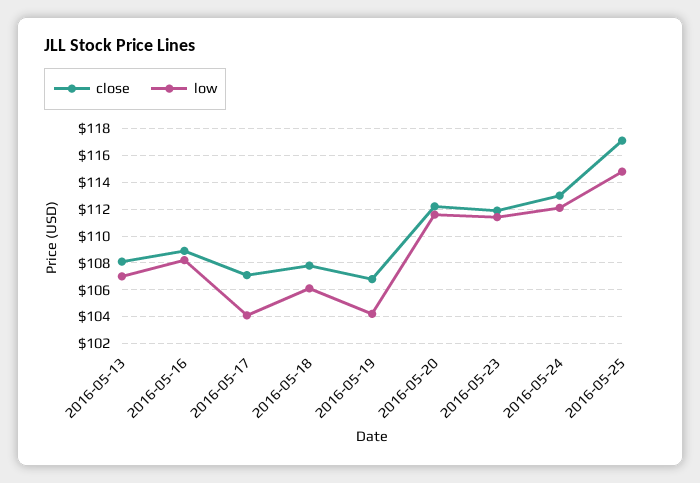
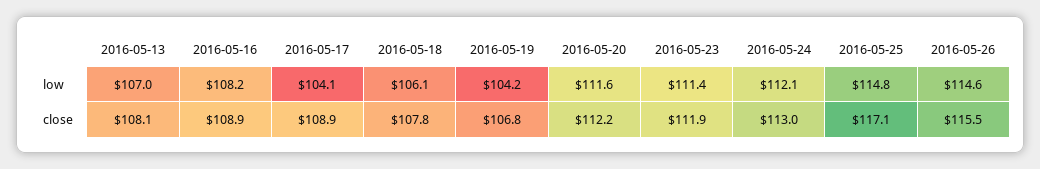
close, 2016-05-17: 107 -> 108.9
low, 2016-05-26: none -> 114.6
close, 2016-05-26: none -> 115.5

